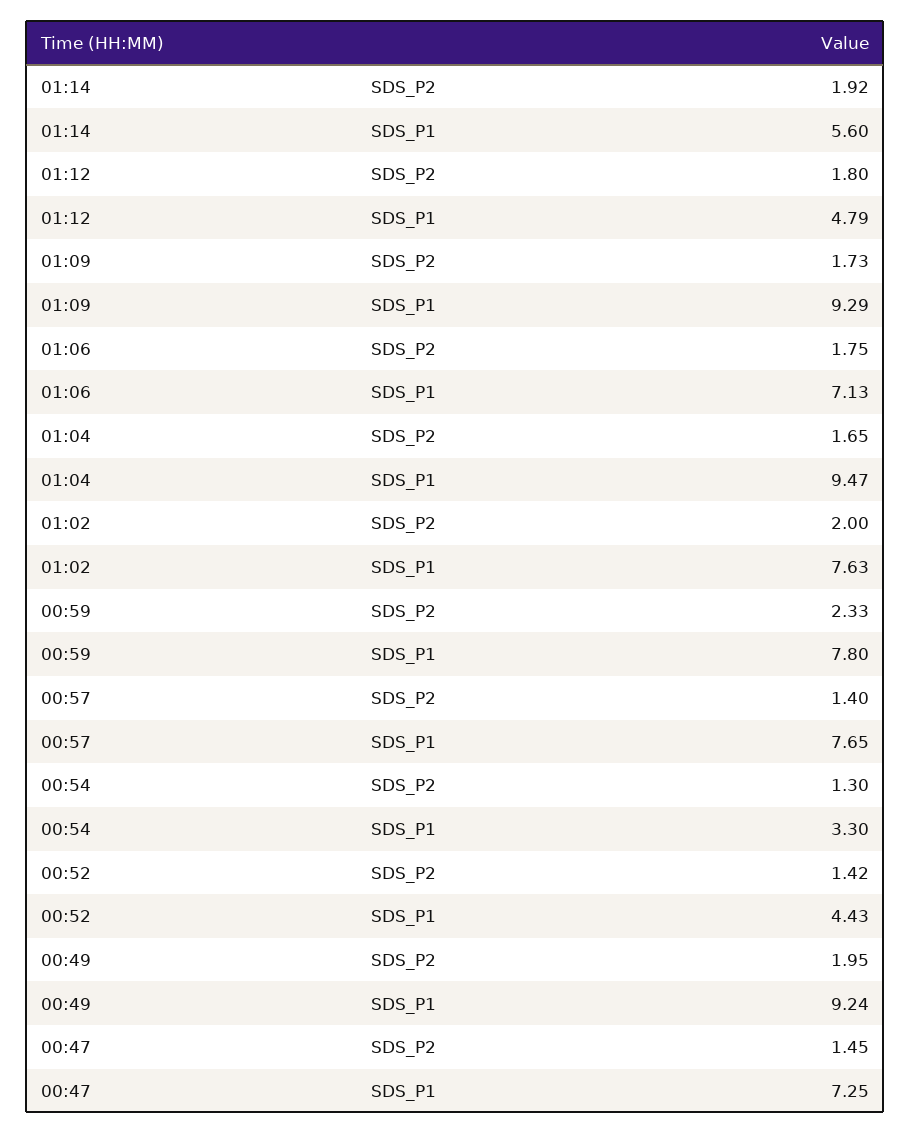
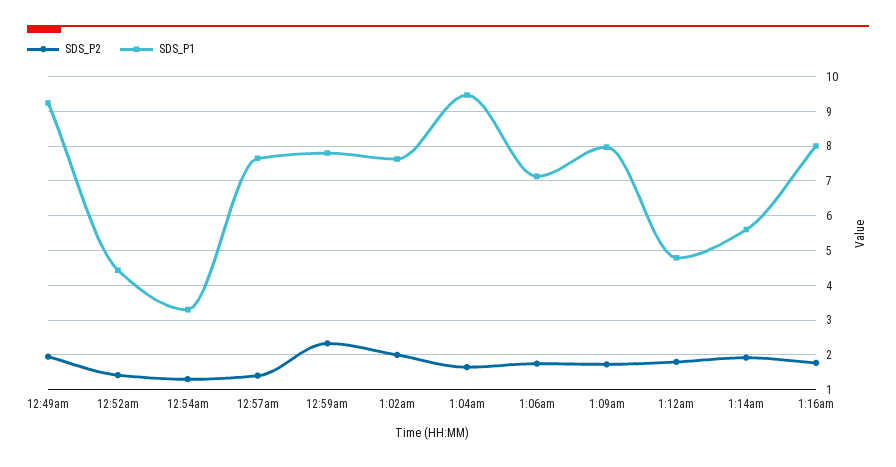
SDS_P1, 01:09: 9.29 -> 8
SDS_P2, 00:47: 1.45 -> none
SDS_P1, 00:47: 7.25 -> none
SDS_P2, 1:16am: none -> 1.8
SDS_P1, 1:16am: none -> 8

